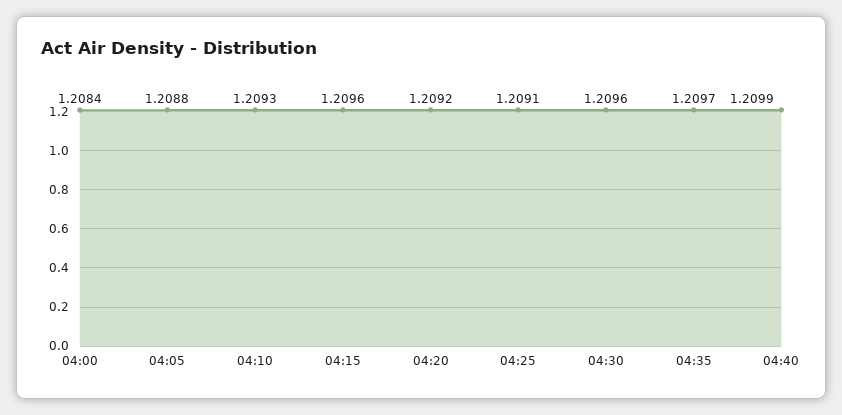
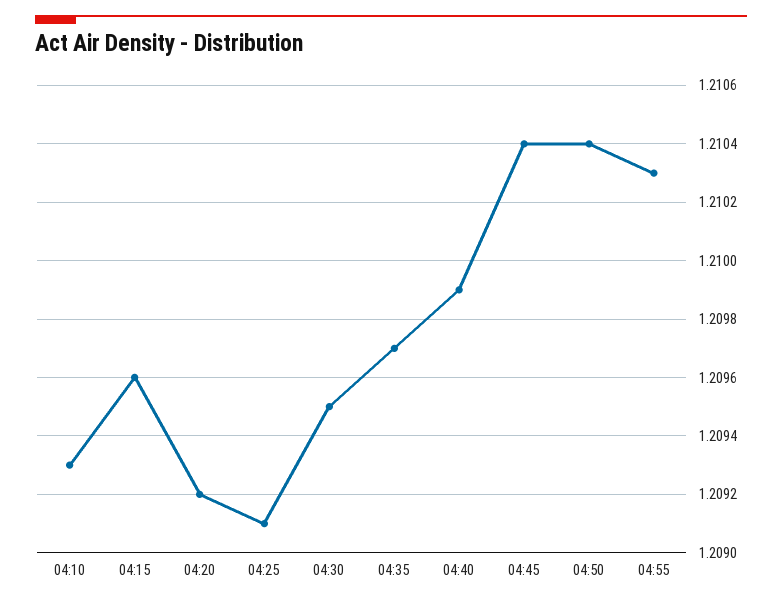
04:00: 1.2084 -> none
04:05: 1.2088 -> none
04:30: 1.2096 -> 1.2095
04:45: none -> 1.2104
04:50: none -> 1.2104
04:55: none -> 1.2103

